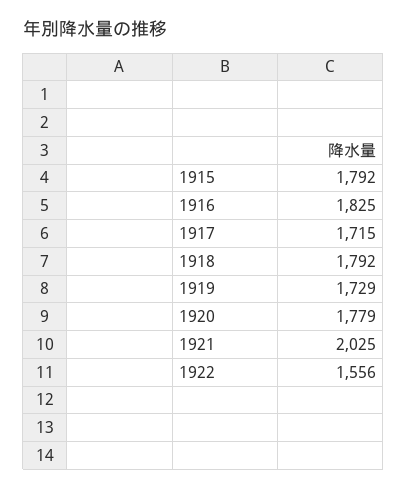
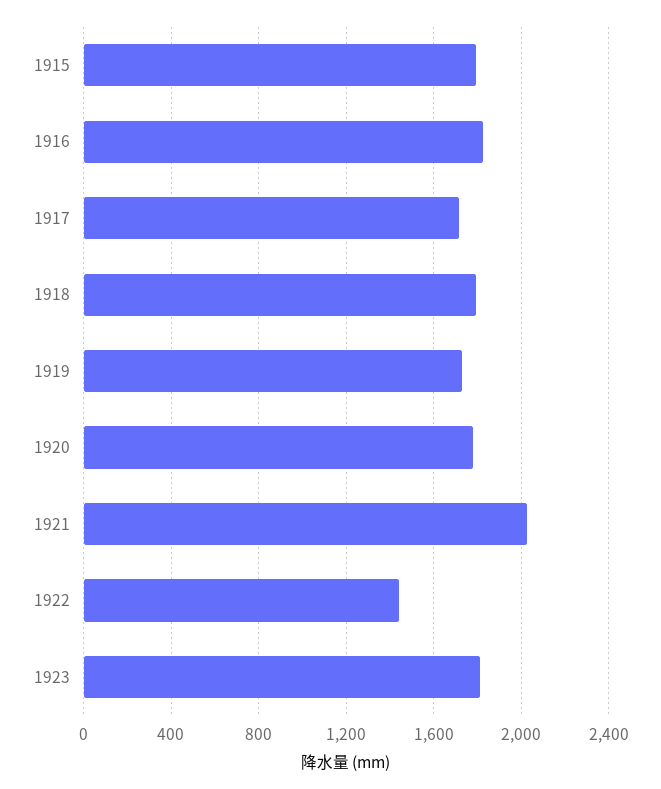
1922: 1556 -> 1450
1923: none -> 1800

